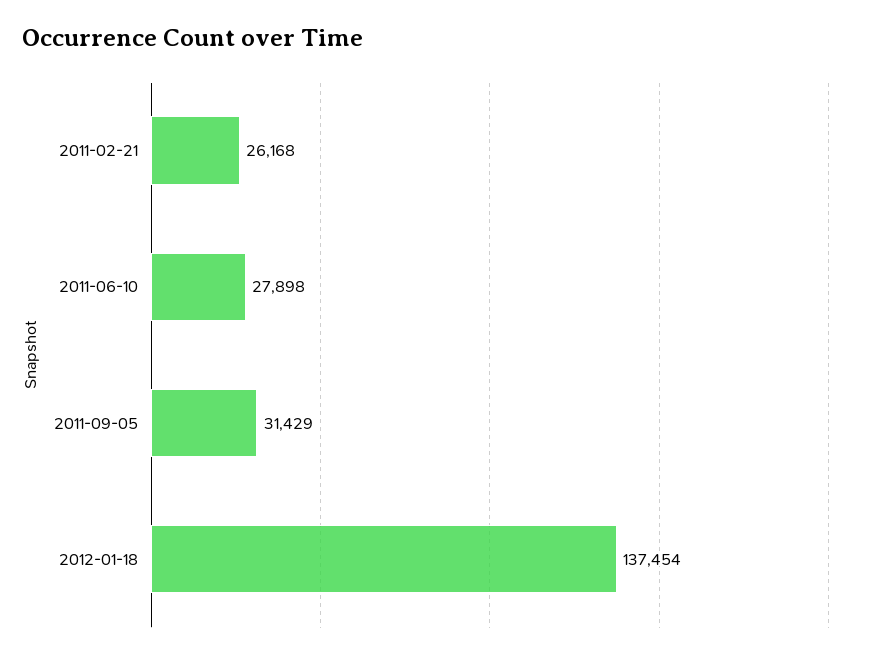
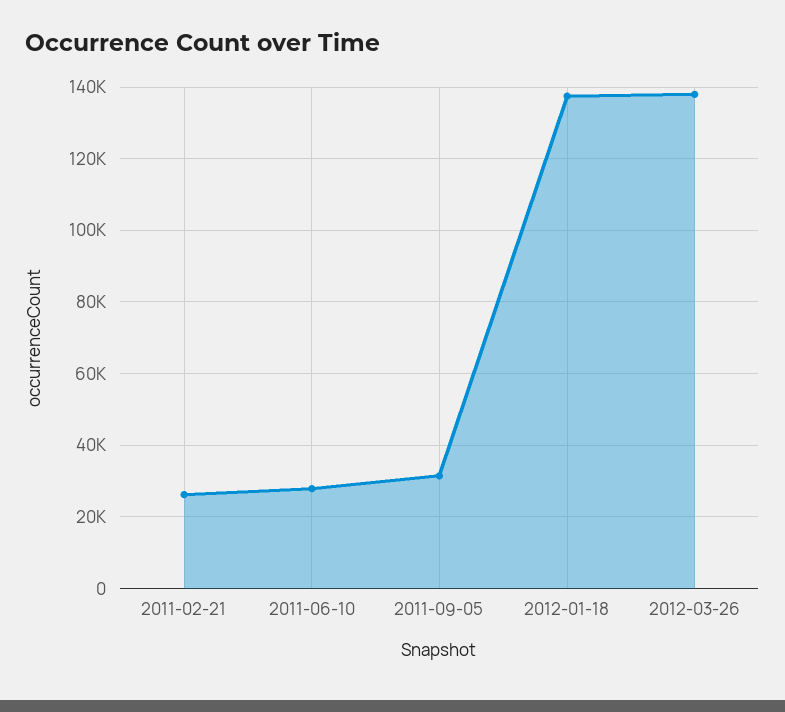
2012-03-26: none -> 138000

